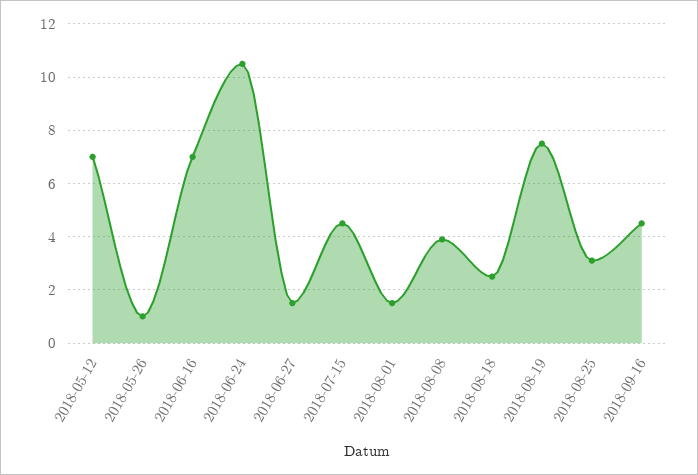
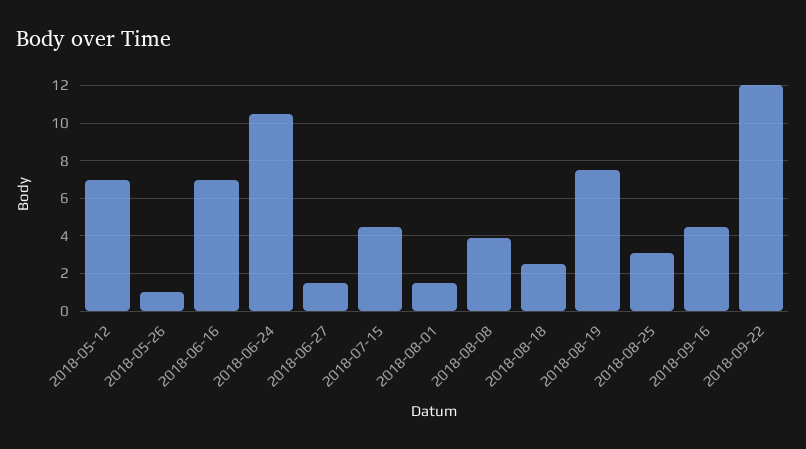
2018-09-22: none -> 12

